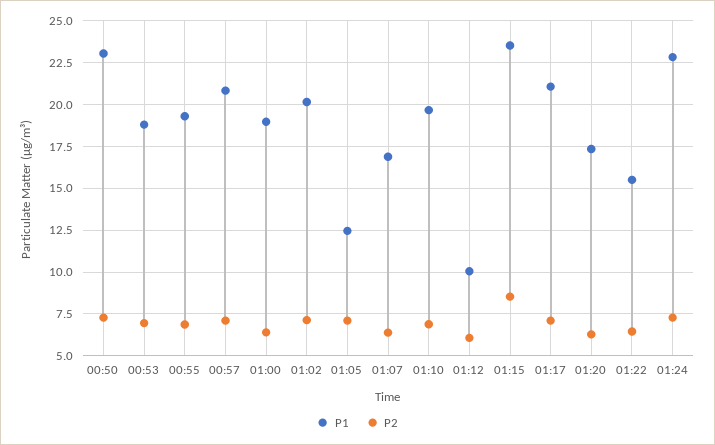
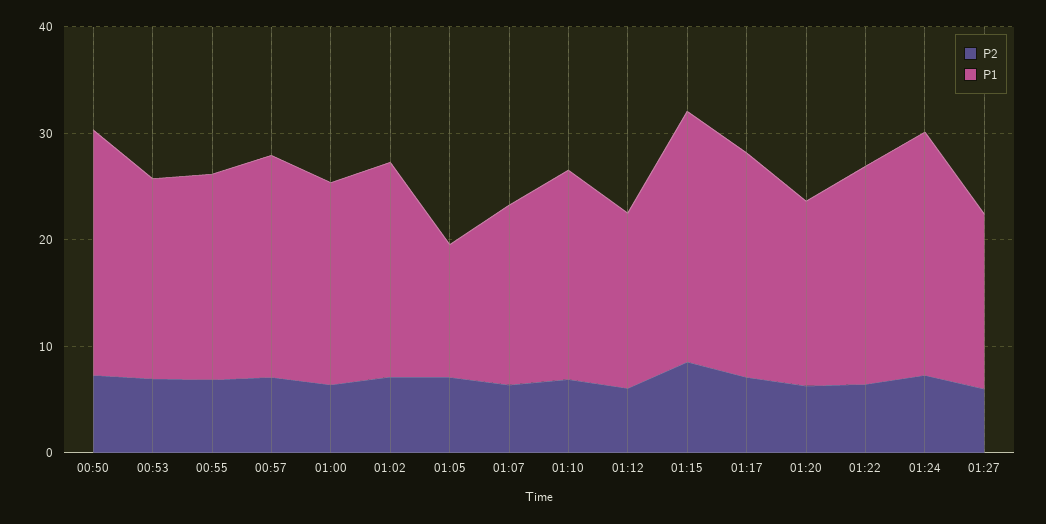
P1, 01:12: 10 -> 16
P1, 01:22: 15.5 -> 20
P2, 01:27: none -> 6
P1, 01:27: none -> 16

